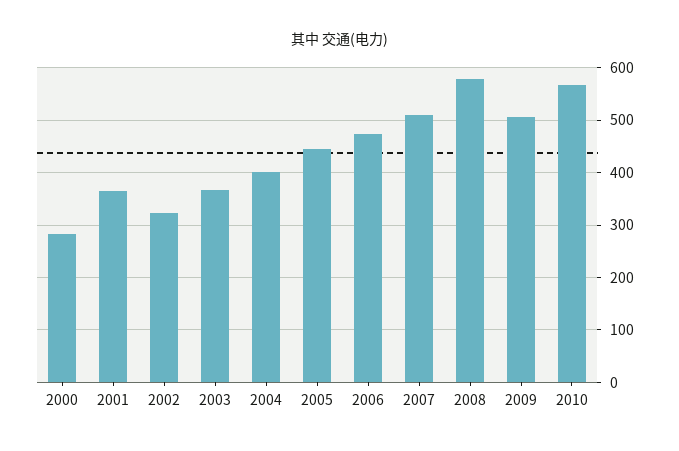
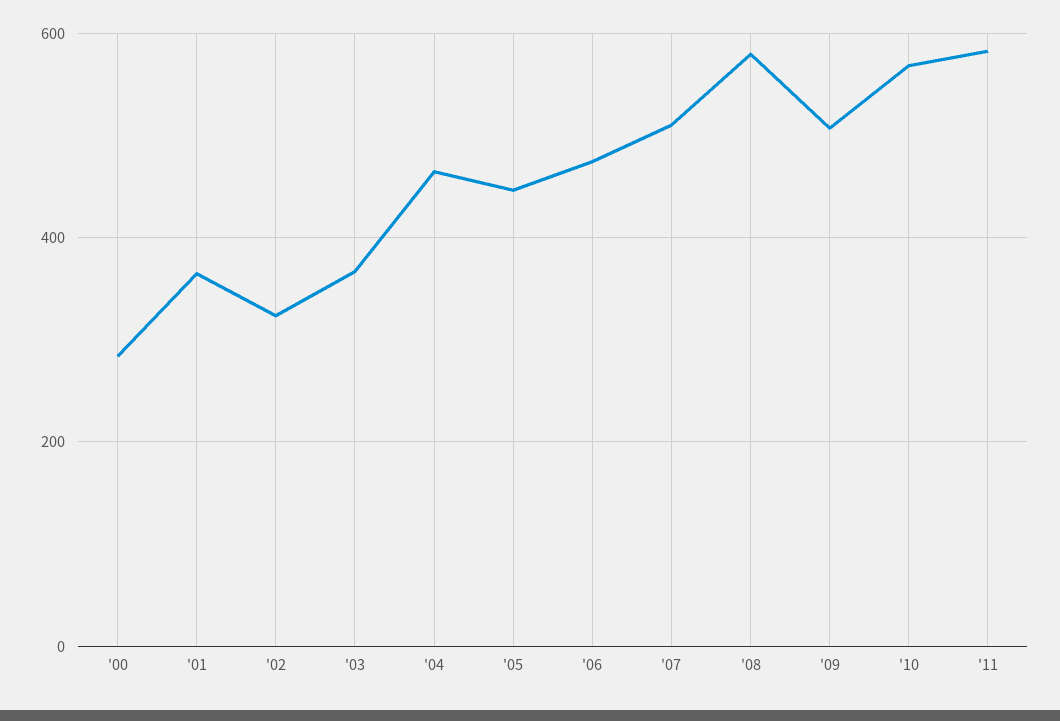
2004: 400 -> 460
'11: none -> 580

